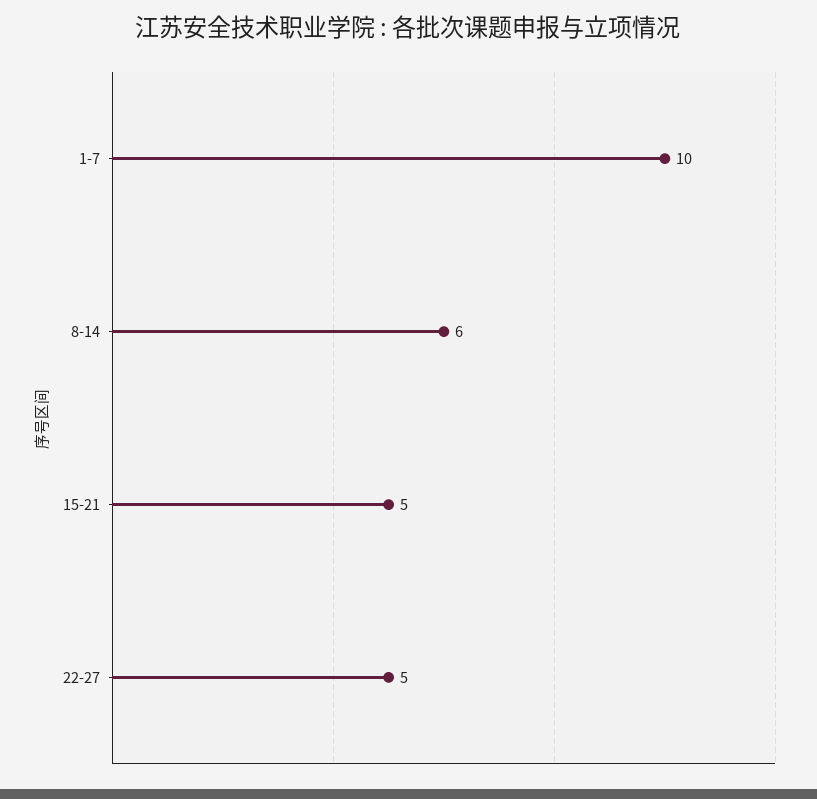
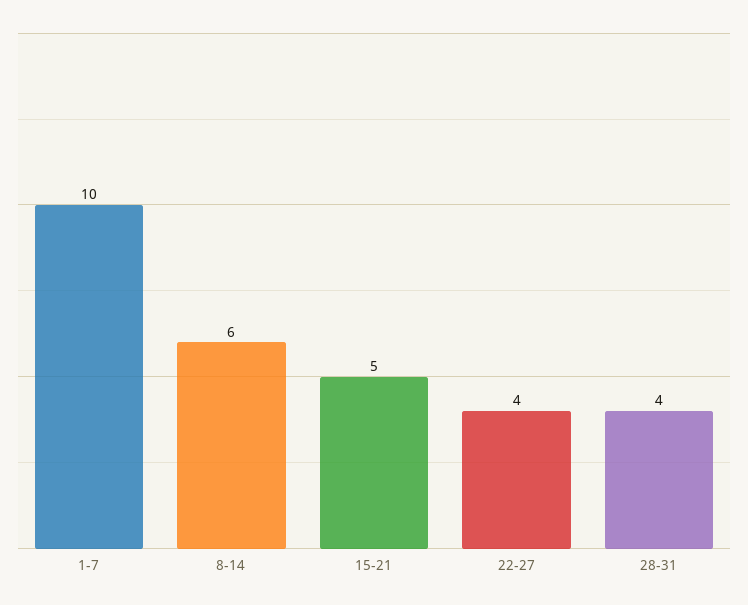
22-27: 5 -> 4
28-31: none -> 4

